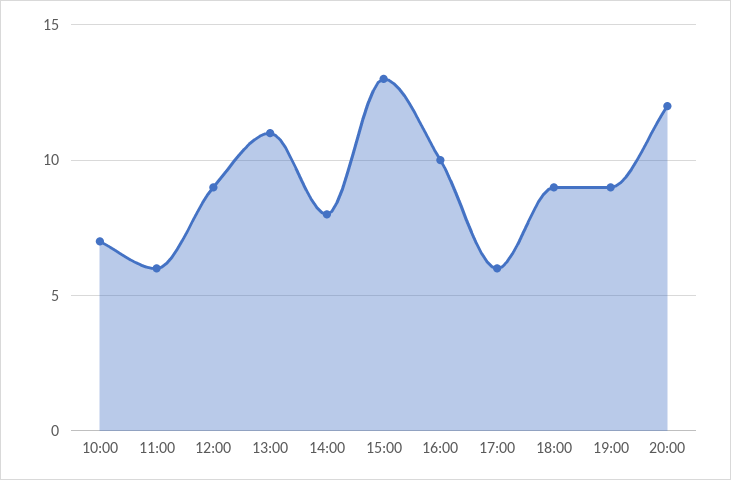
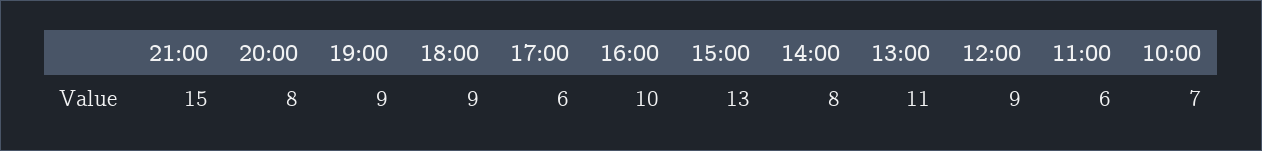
20:00: 12 -> 8
21:00: none -> 15

